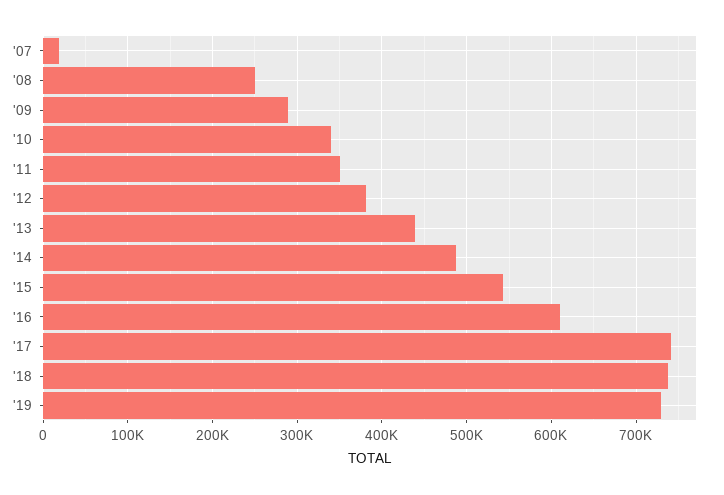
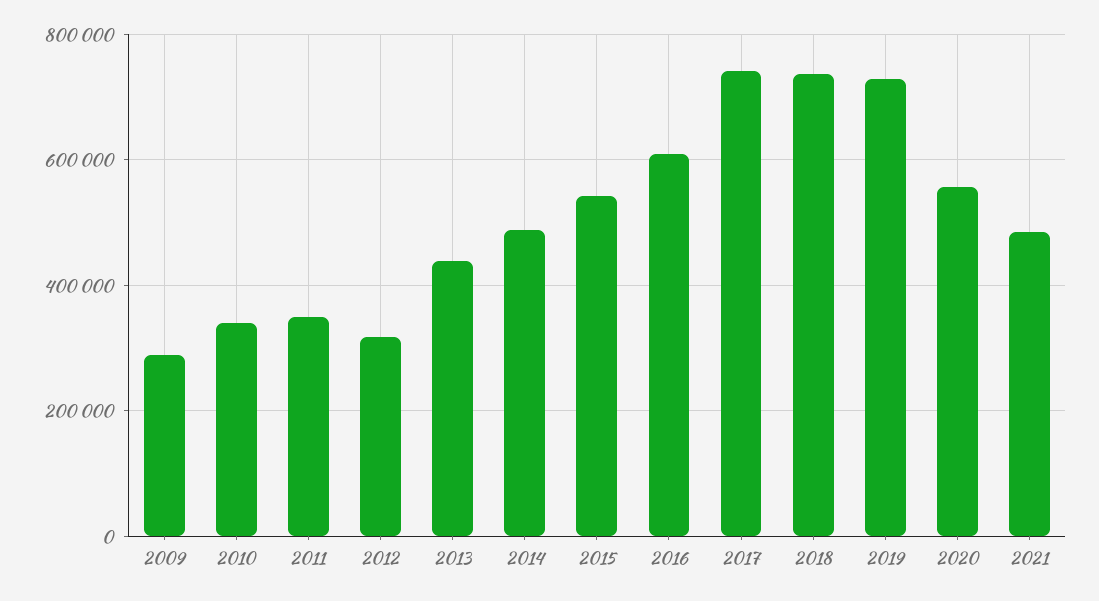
'07: 20000 -> none
'08: 250000 -> none
'12: 380000 -> 320000
2020: none -> 560000
2021: none -> 480000

